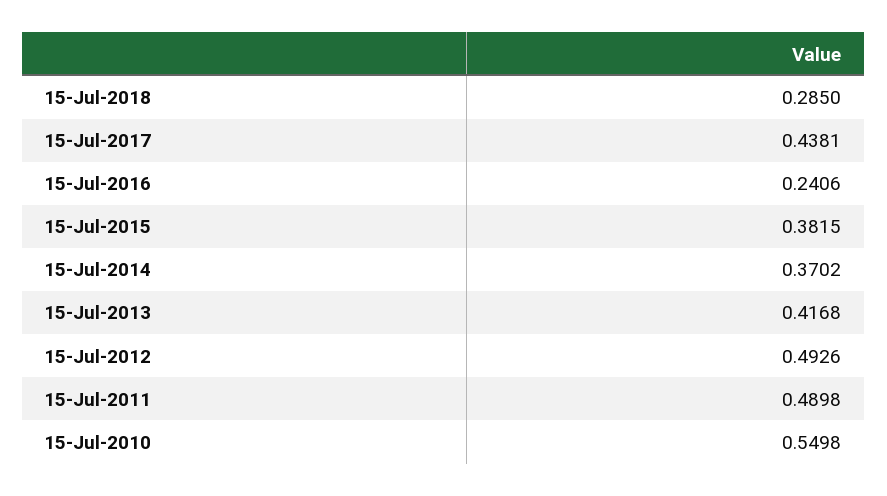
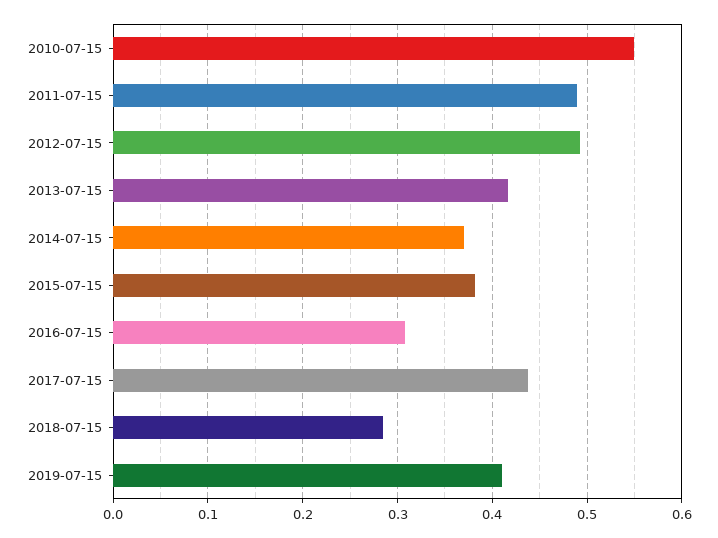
15-Jul-2016: 0.2406 -> 0.31
2019-07-15: none -> 0.41

